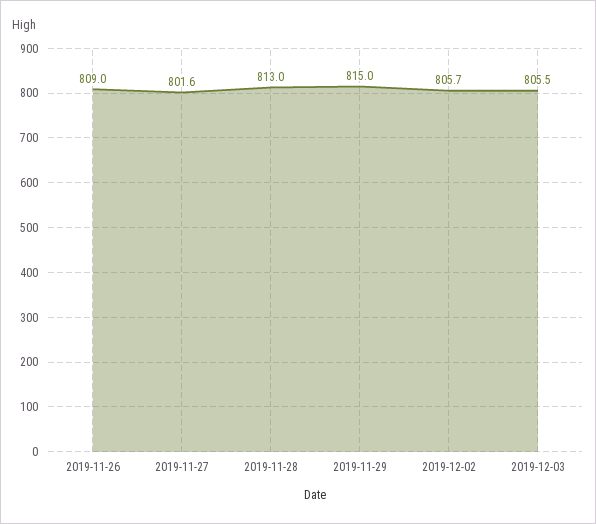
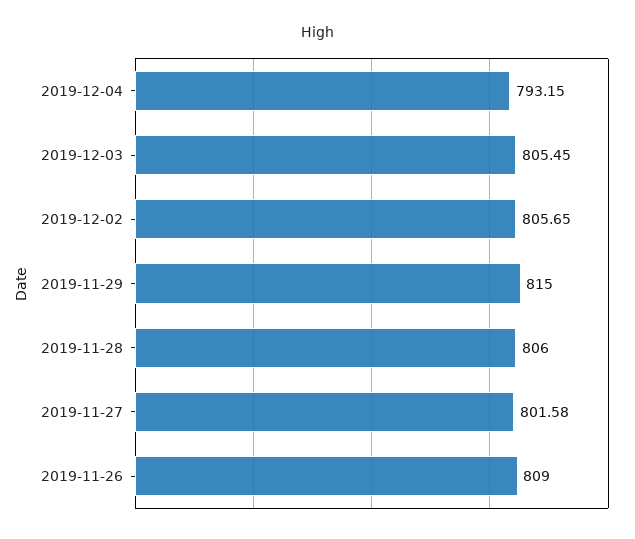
2019-11-28: 813 -> 806
2019-12-04: none -> 793.15

